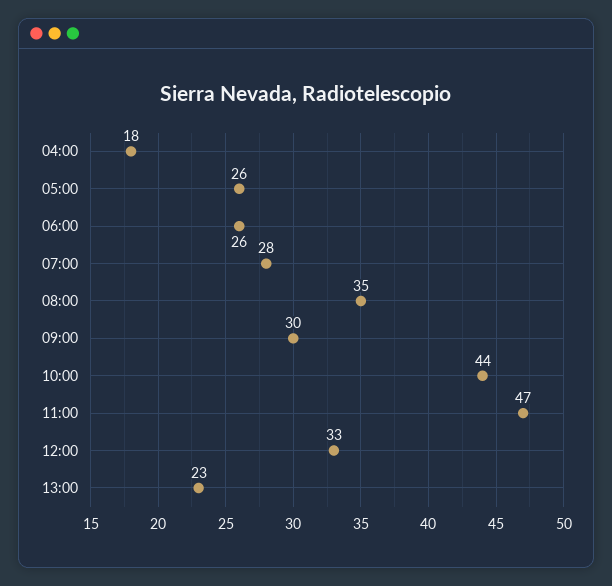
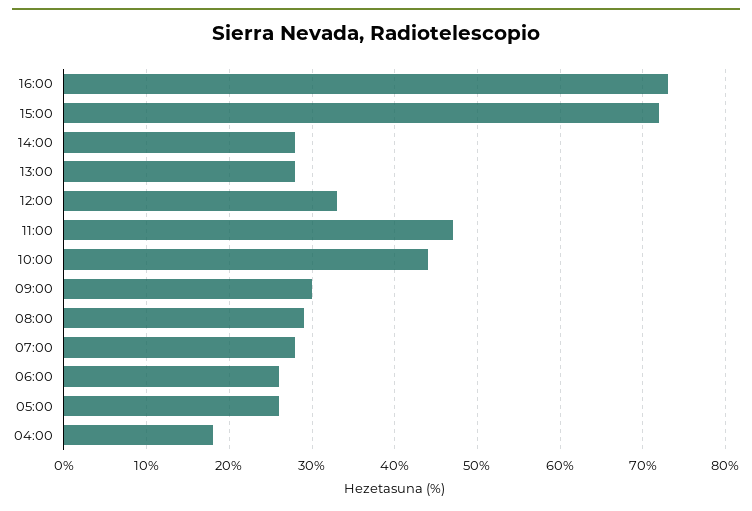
08:00: 35 -> 29
13:00: 23 -> 28
16:00: none -> 73
15:00: none -> 72
14:00: none -> 28

